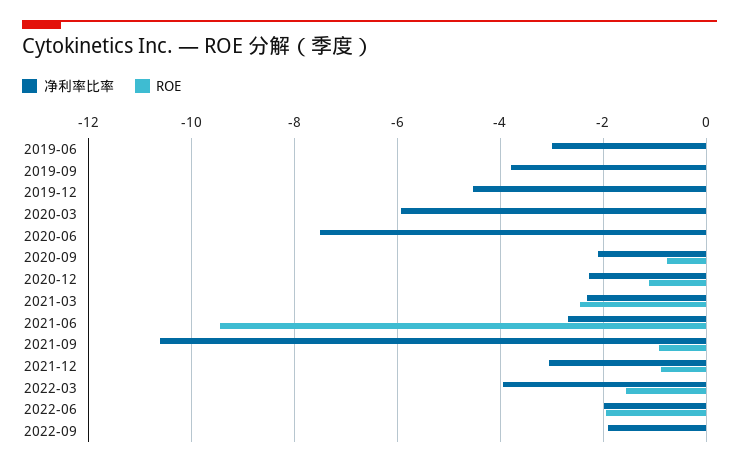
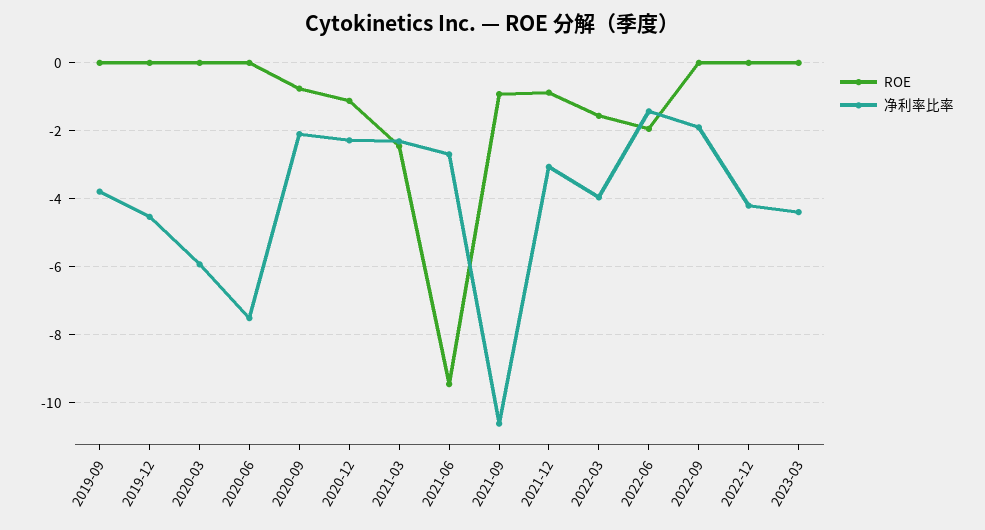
净利率比率, 2019-06: -3 -> none
ROE, 2019-06: 0 -> none
净利率比率, 2022-06: -2 -> -1.4
ROE, 2022-12: none -> 0
净利率比率, 2022-12: none -> -4.2
ROE, 2023-03: none -> 0
净利率比率, 2023-03: none -> -4.4

